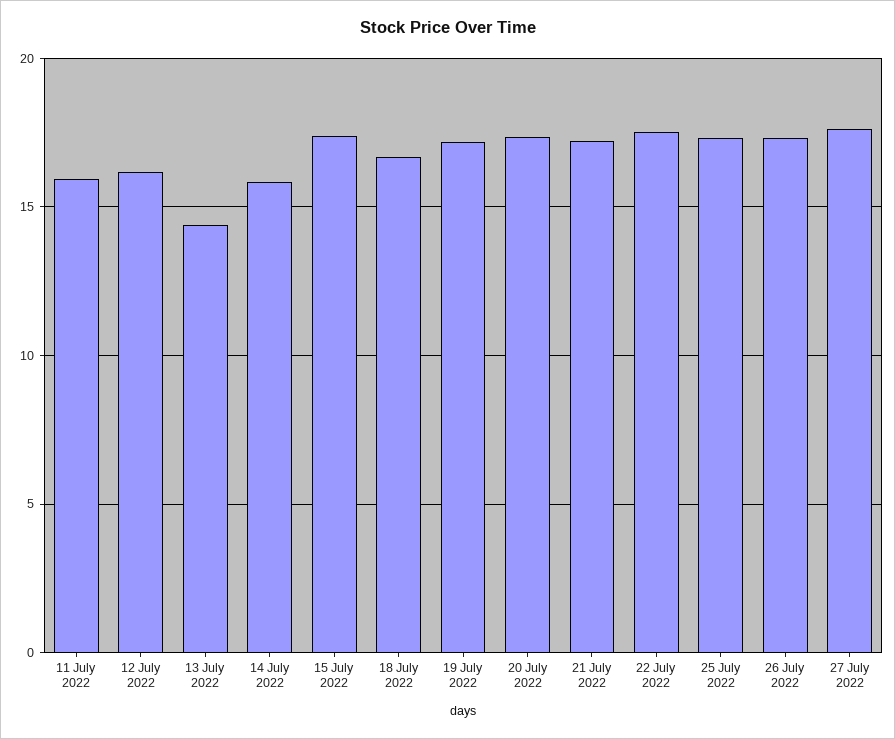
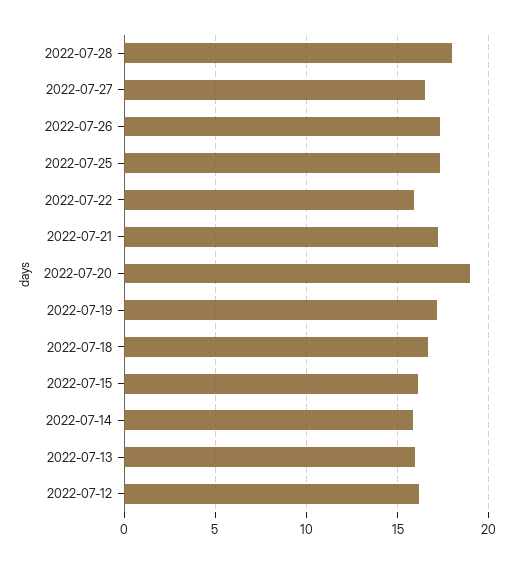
11 July 2022: 16 -> none
13 July 2022: 14.5 -> 16
15 July 2022: 17.5 -> 16
20 July 2022: 17.5 -> 19
22 July 2022: 17.5 -> 16
27 July 2022: 17.5 -> 16.5
2022-07-28: none -> 18

